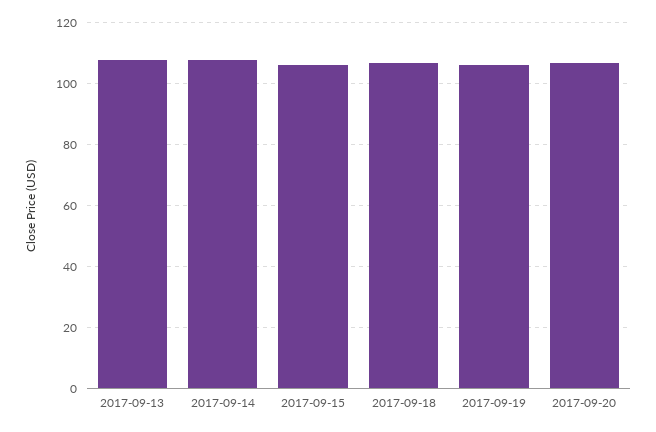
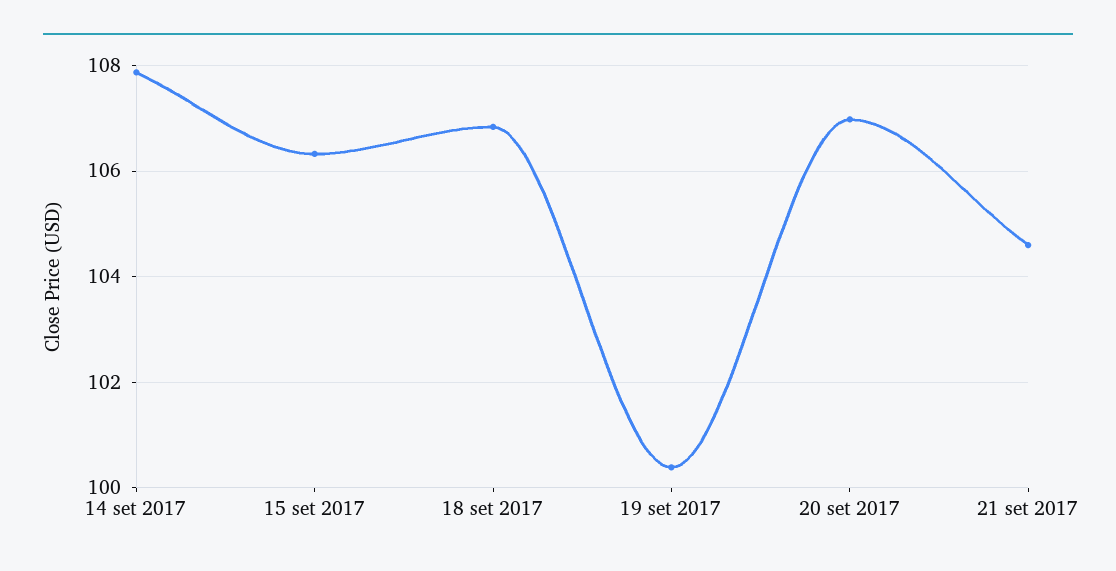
2017-09-13: 108 -> none
2017-09-19: 106 -> 100.4
21 set 2017: none -> 104.6

